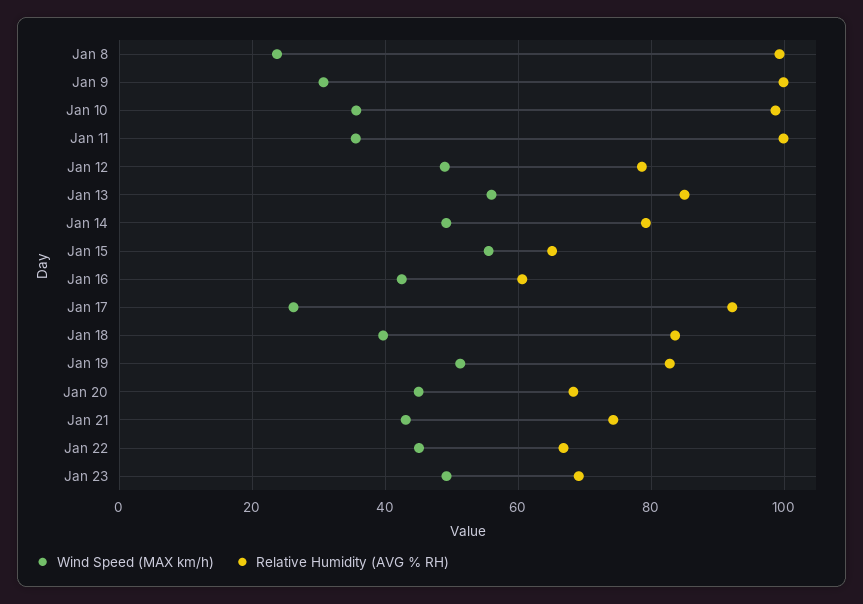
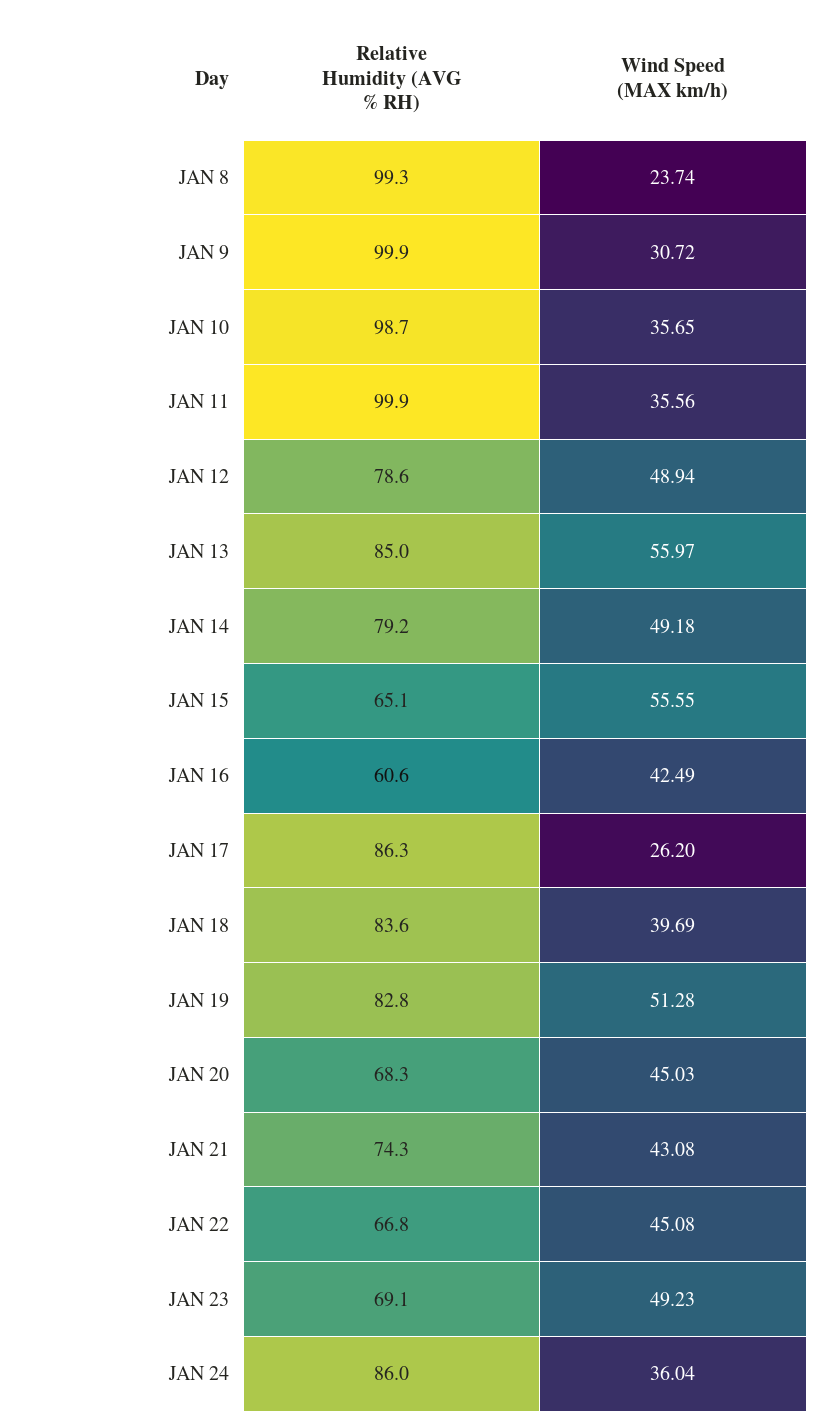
Relative Humidity (AVG % RH), Jan 17: 92 -> 86.3
Relative Humidity (AVG % RH), JAN 24: none -> 86
Wind Speed (MAX km/h), JAN 24: none -> 36.04

